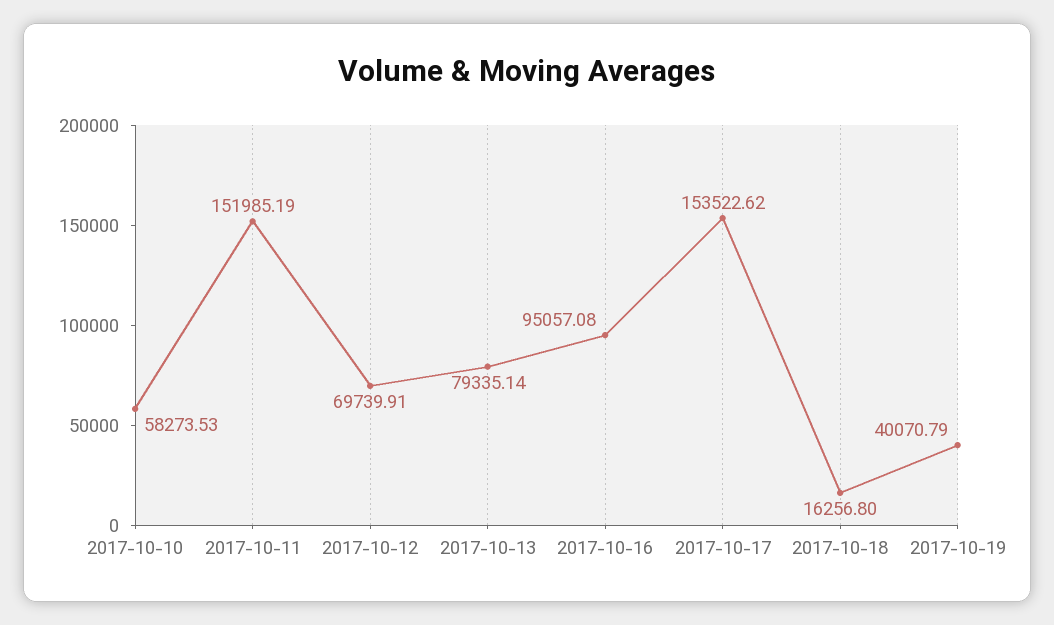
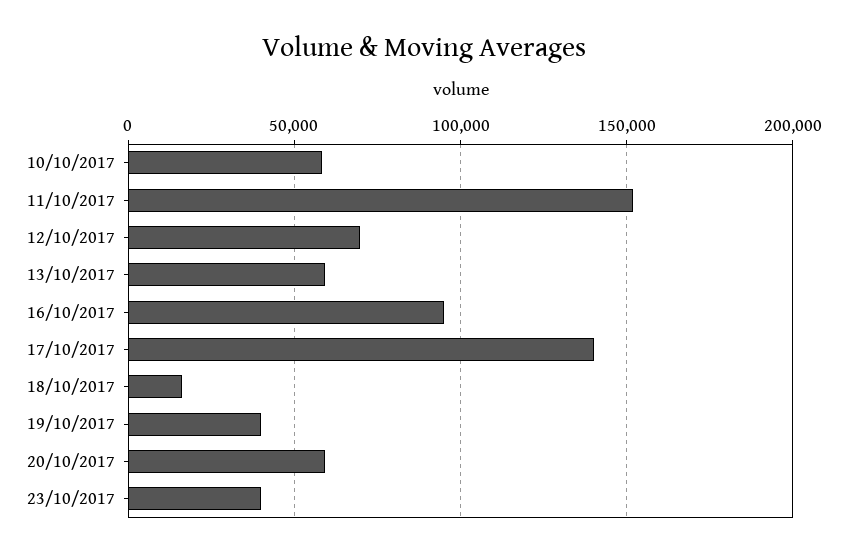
2017-10-13: 79335.14 -> 60000
2017-10-17: 153522.62 -> 140000
20/10/2017: none -> 60000
23/10/2017: none -> 40000

